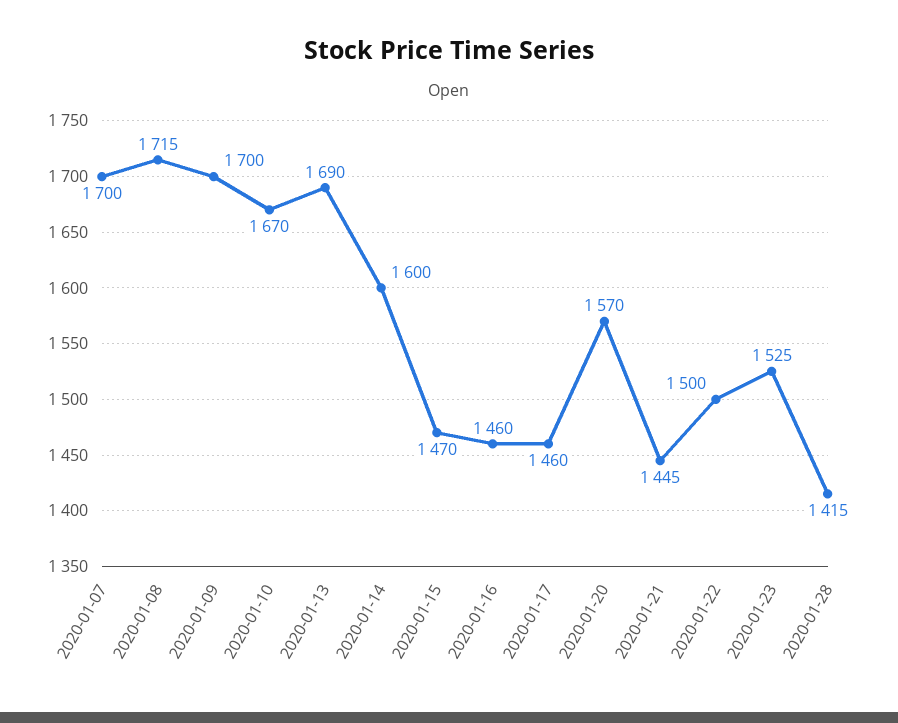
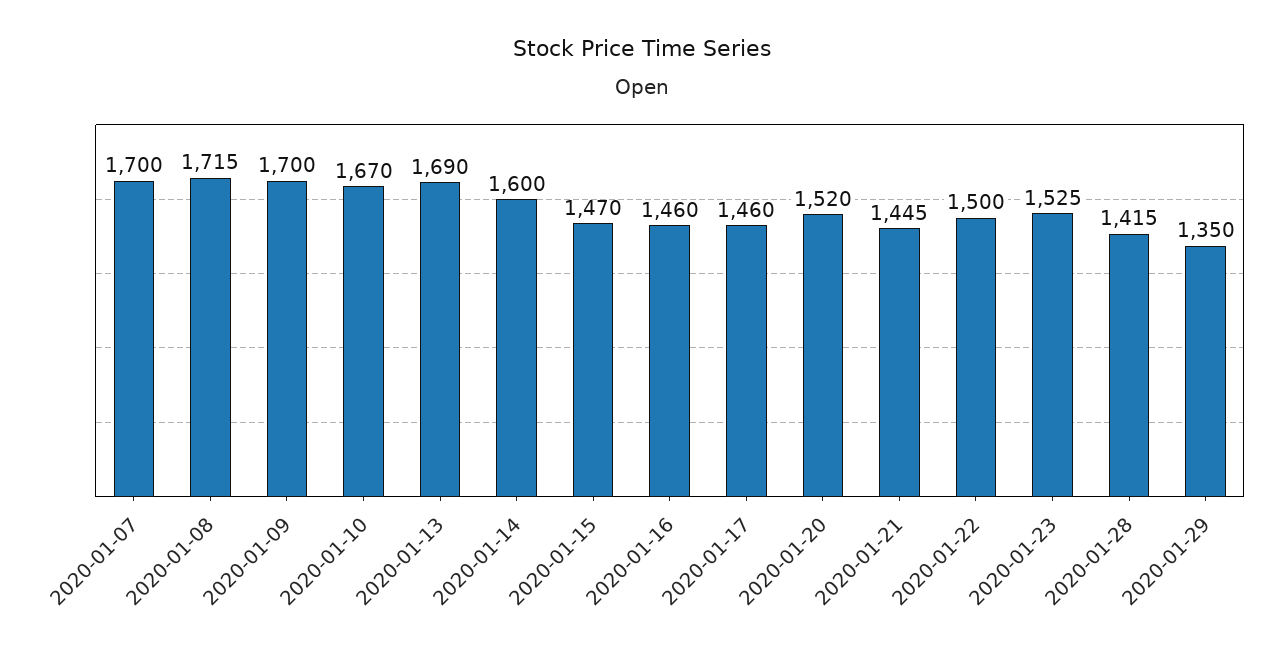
2020-01-20: 1570 -> 1520
2020-01-29: none -> 1350

